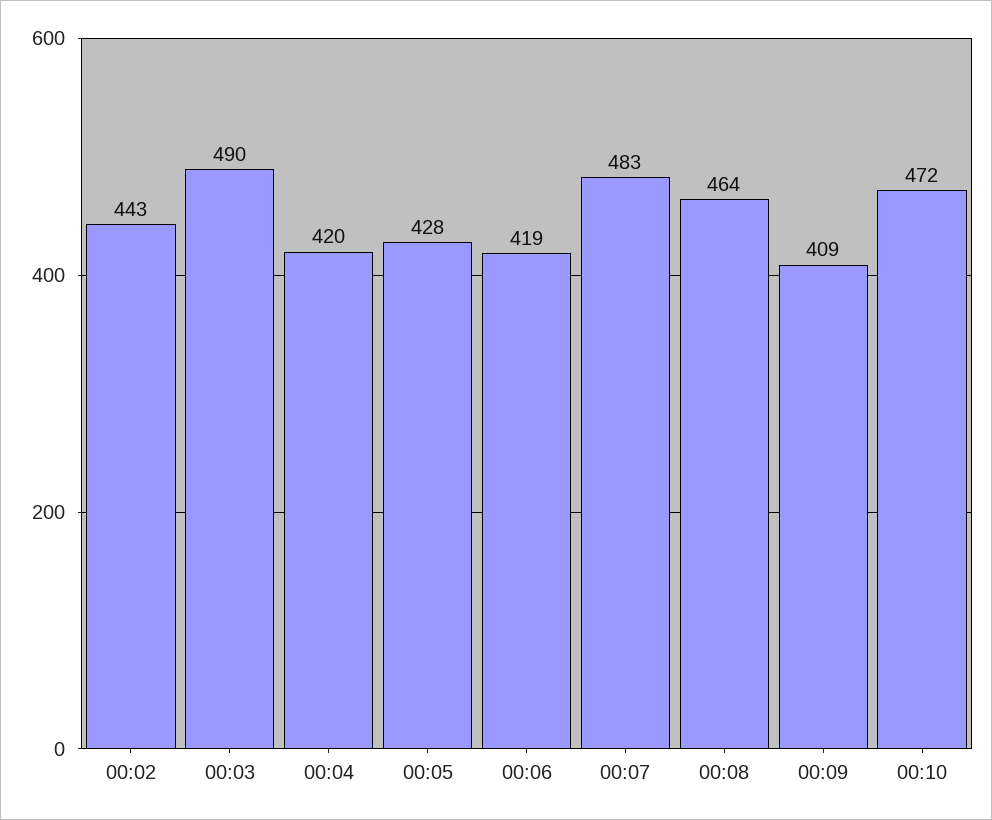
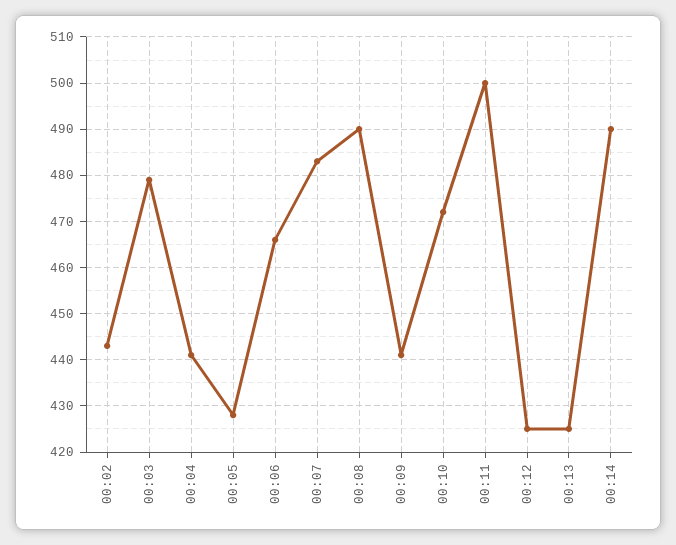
00:03: 490 -> 480
00:04: 420 -> 440
00:06: 419 -> 465
00:08: 464 -> 490
00:09: 409 -> 440
00:11: none -> 500
00:12: none -> 425
00:13: none -> 425
00:14: none -> 490

